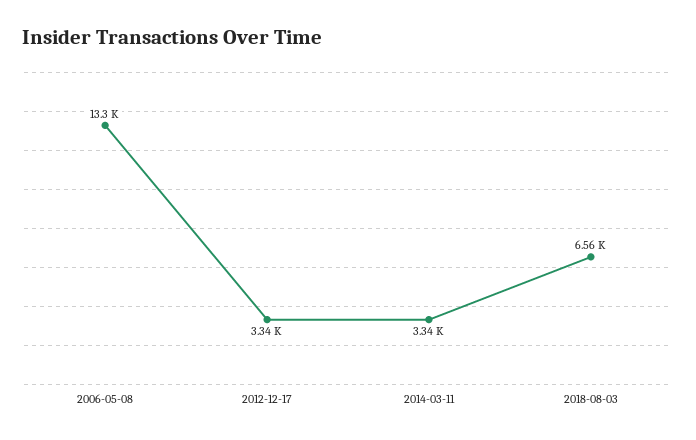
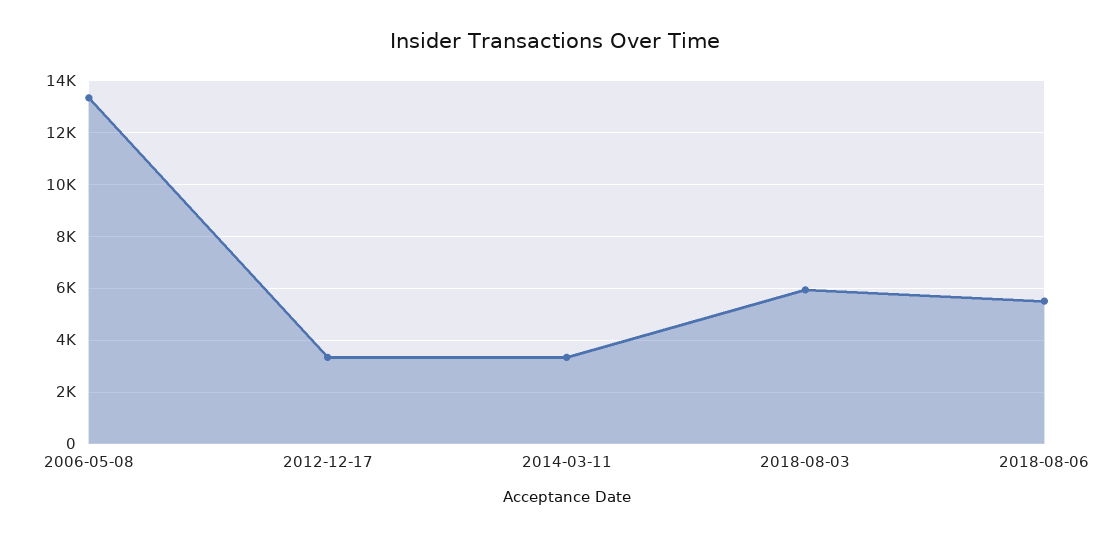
2018-08-03: 6560 -> 6000
2018-08-06: none -> 5500

